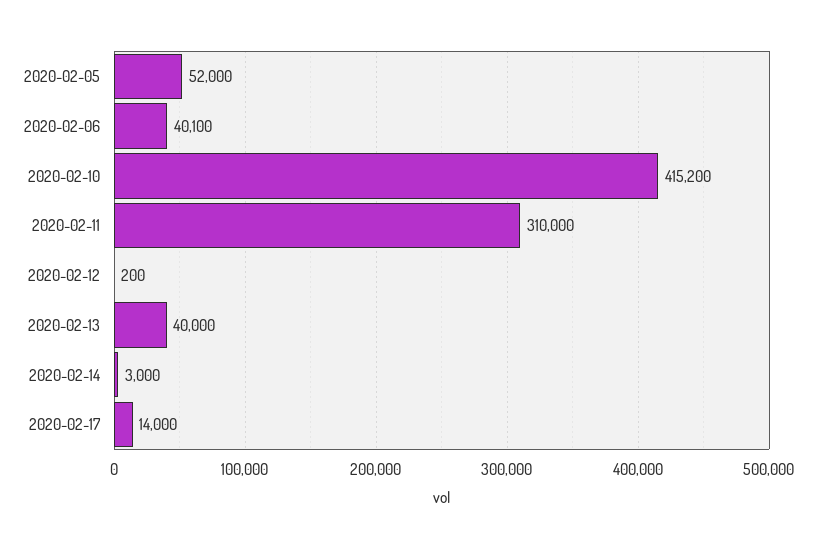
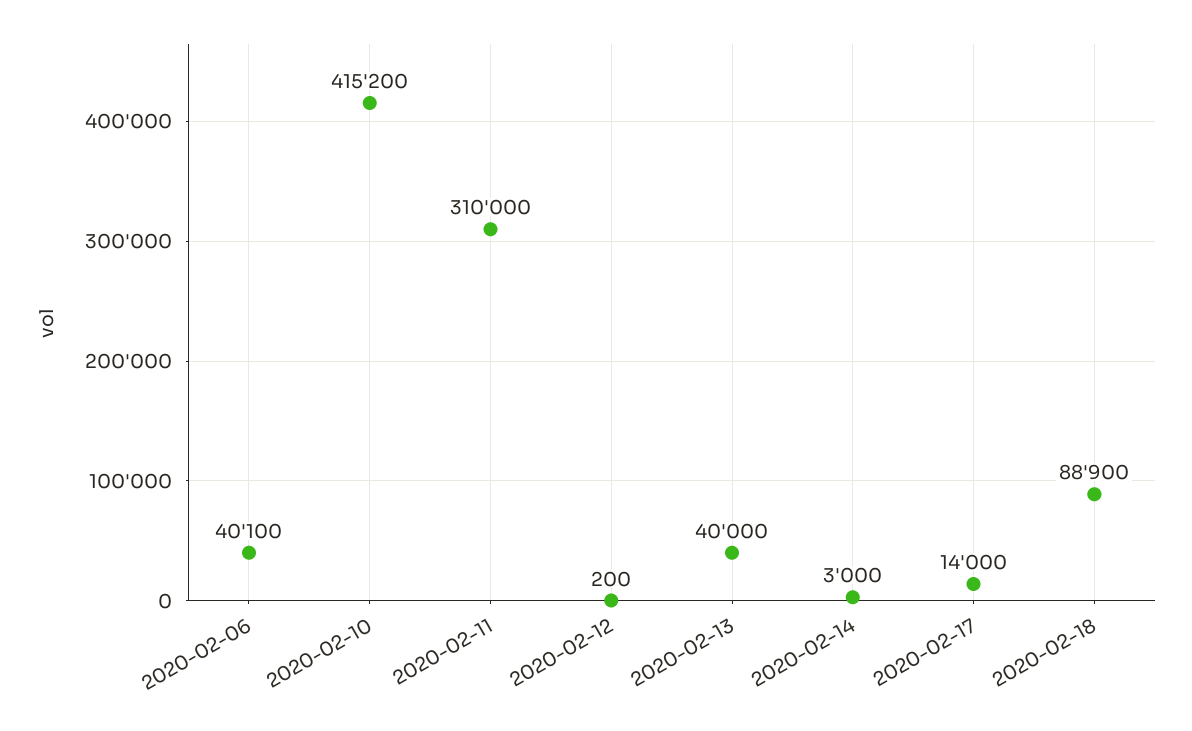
2020-02-05: 52000 -> none
2020-02-18: none -> 88900

